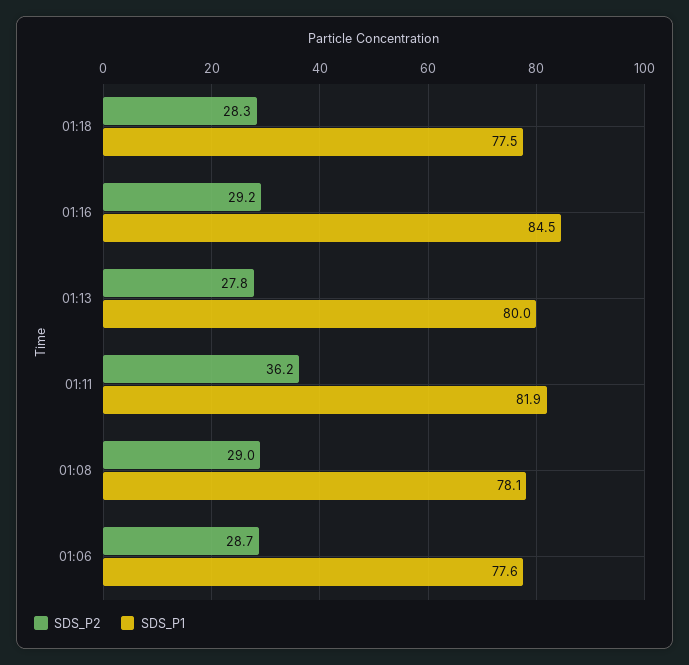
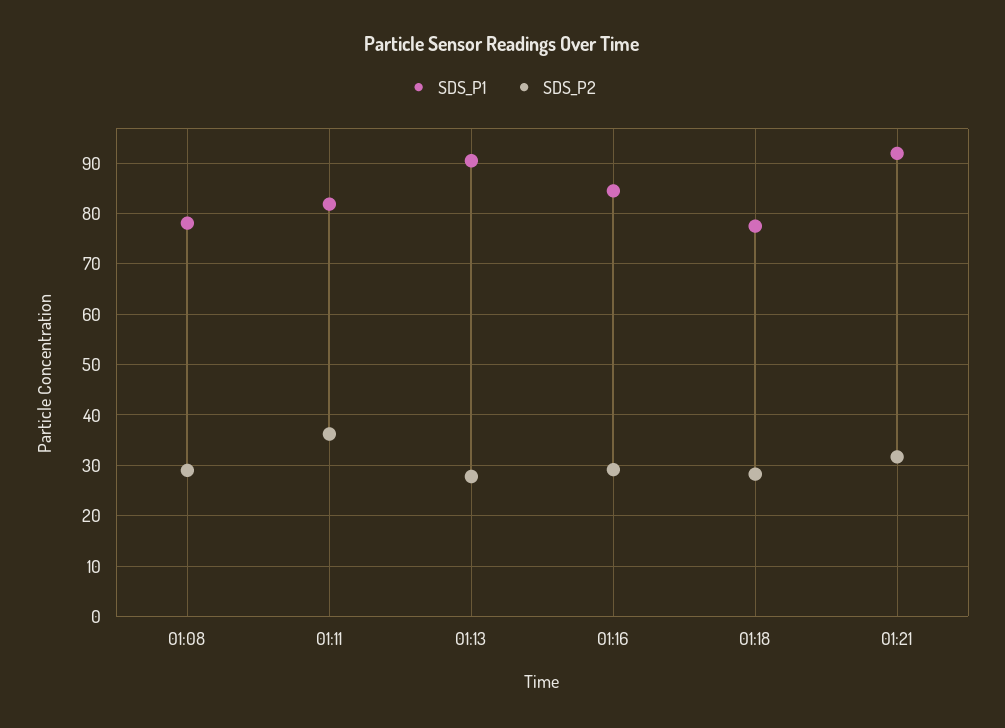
SDS_P1, 01:13: 80 -> 90
SDS_P2, 01:06: 28.7 -> none
SDS_P1, 01:06: 77.6 -> none
SDS_P1, 01:21: none -> 92
SDS_P2, 01:21: none -> 32

